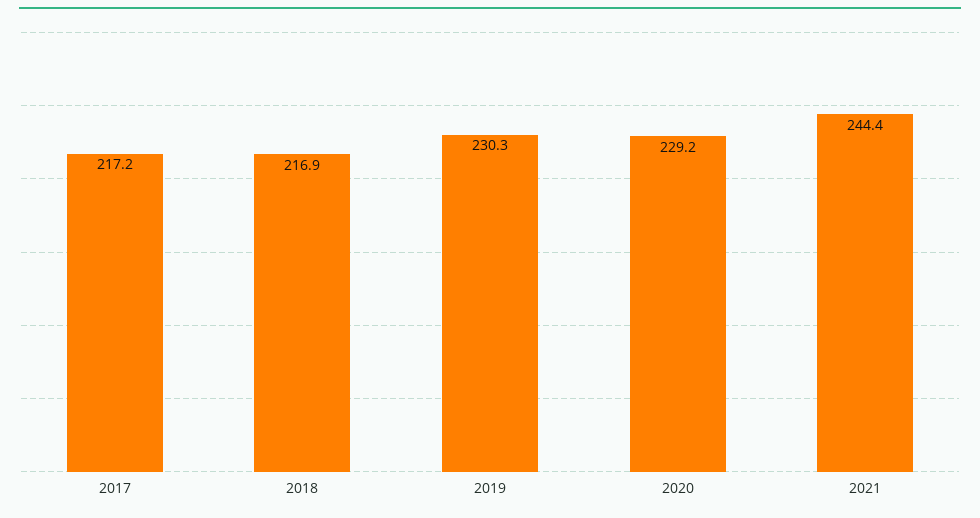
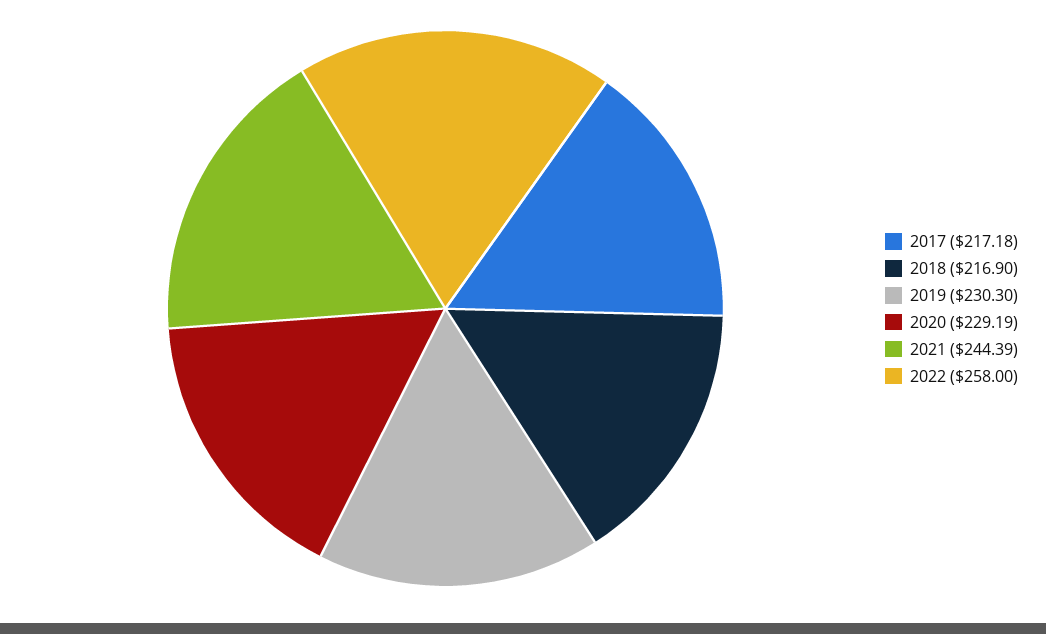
2022: none -> 258

